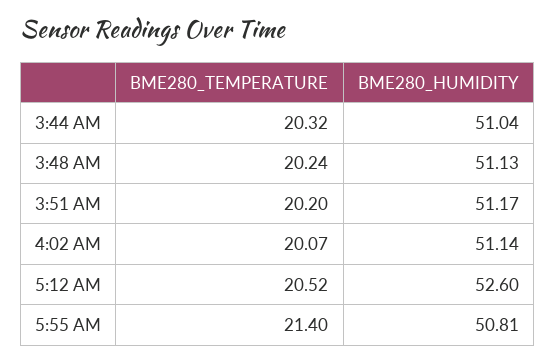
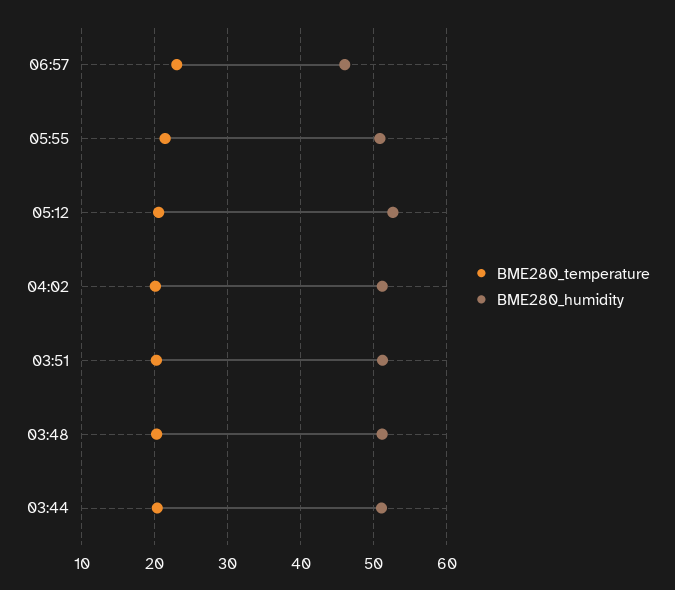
BME280_TEMPERATURE, 06:57: none -> 23
BME280_HUMIDITY, 06:57: none -> 46

